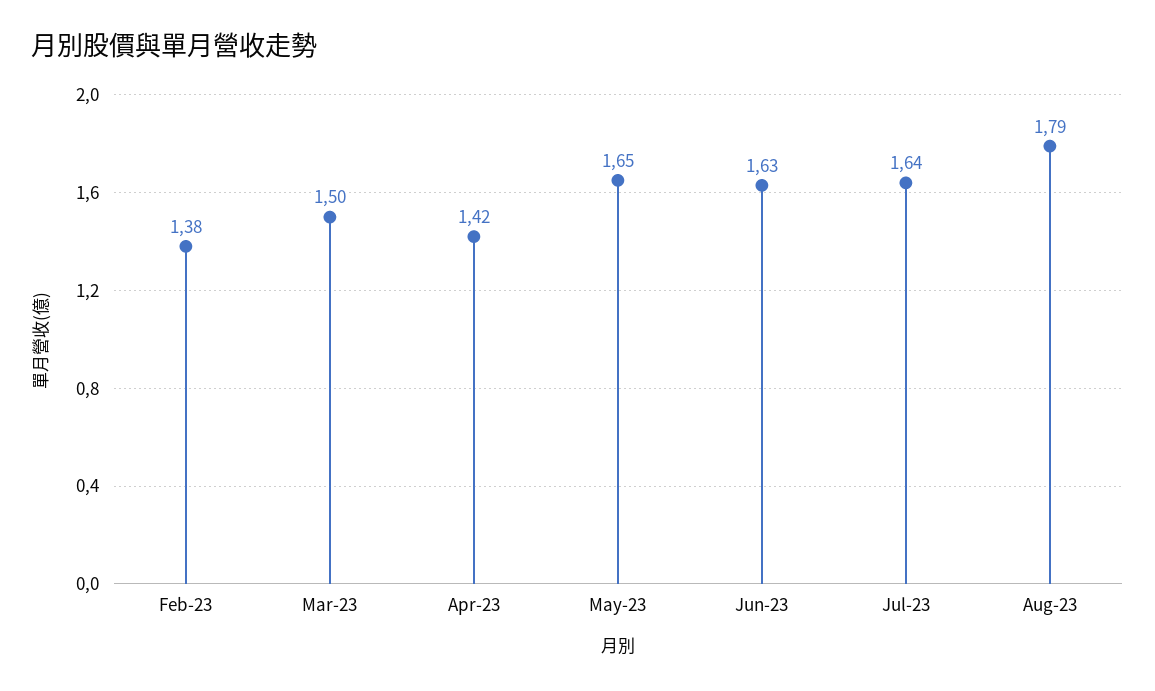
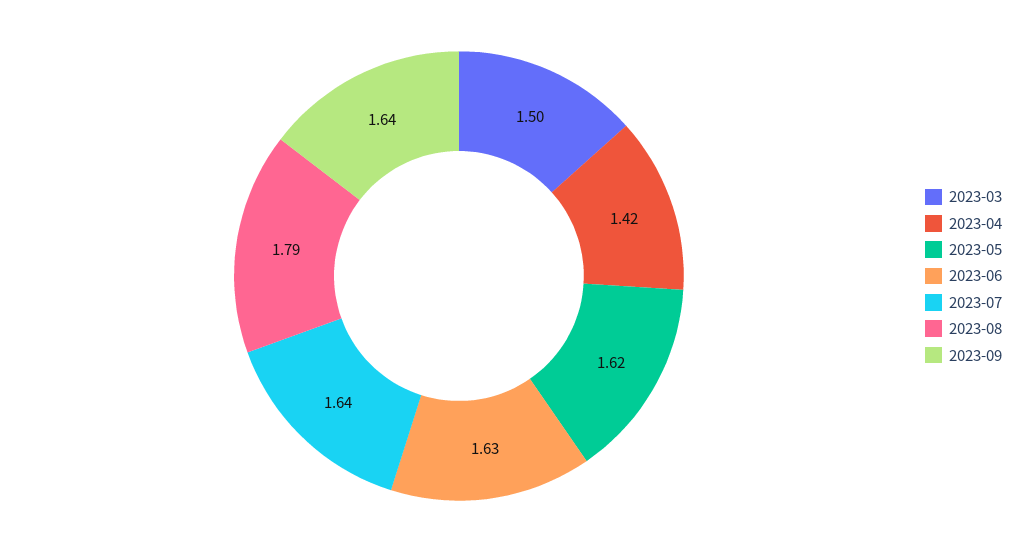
Feb-23: 1.38 -> none
May-23: 1.65 -> 1.62
2023-09: none -> 1.64

